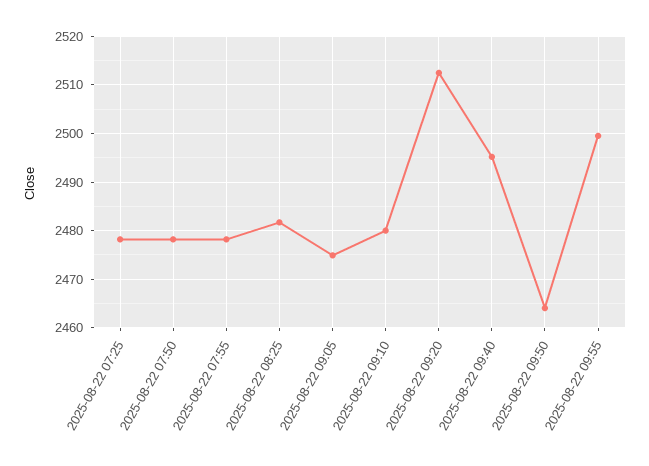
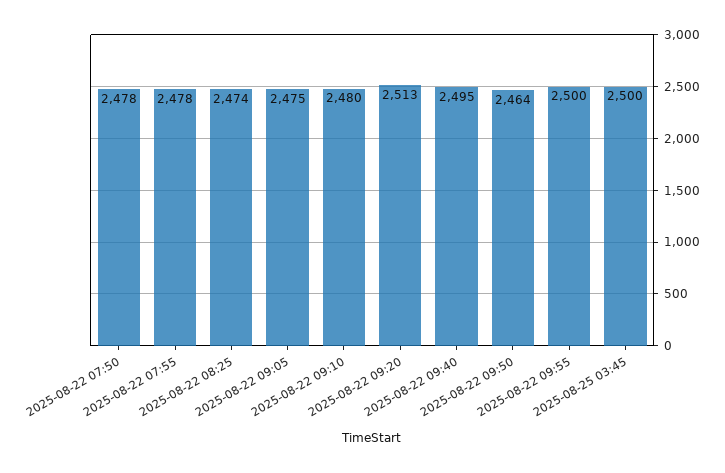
2025-08-22 07:25: 2478 -> none
2025-08-22 08:25: 2482 -> 2474
2025-08-25 03:45: none -> 2500

